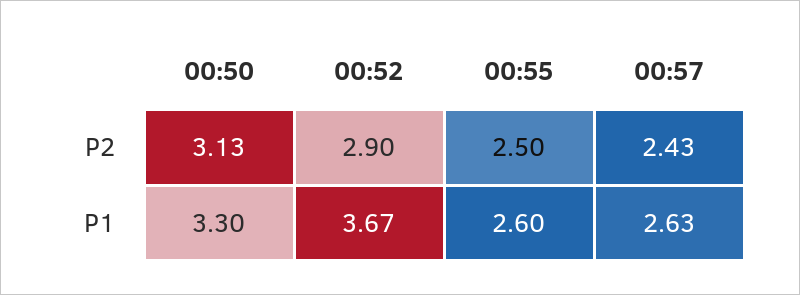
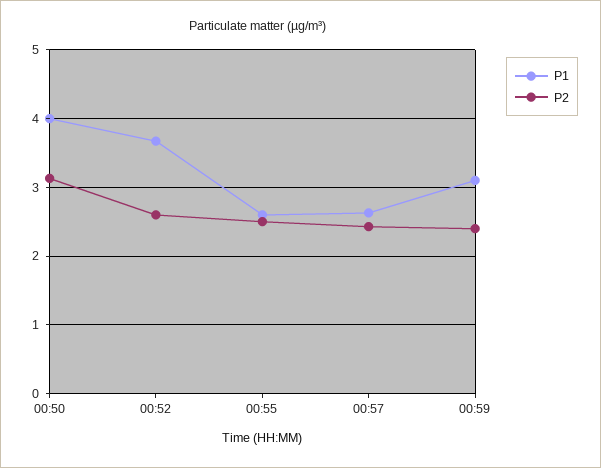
P2, 00:52: 2.9 -> 2.6
P1, 00:50: 3.3 -> 4
P1, 00:59: none -> 3.1
P2, 00:59: none -> 2.4

